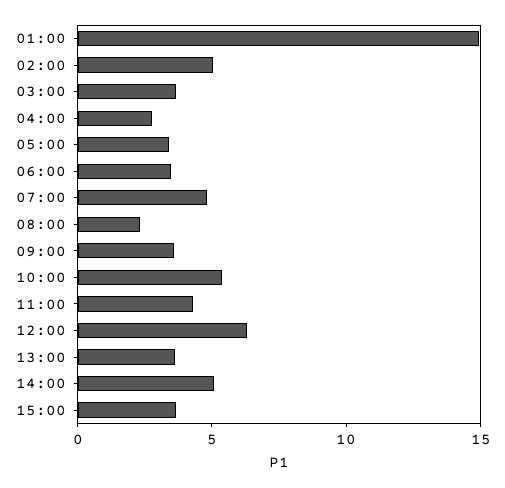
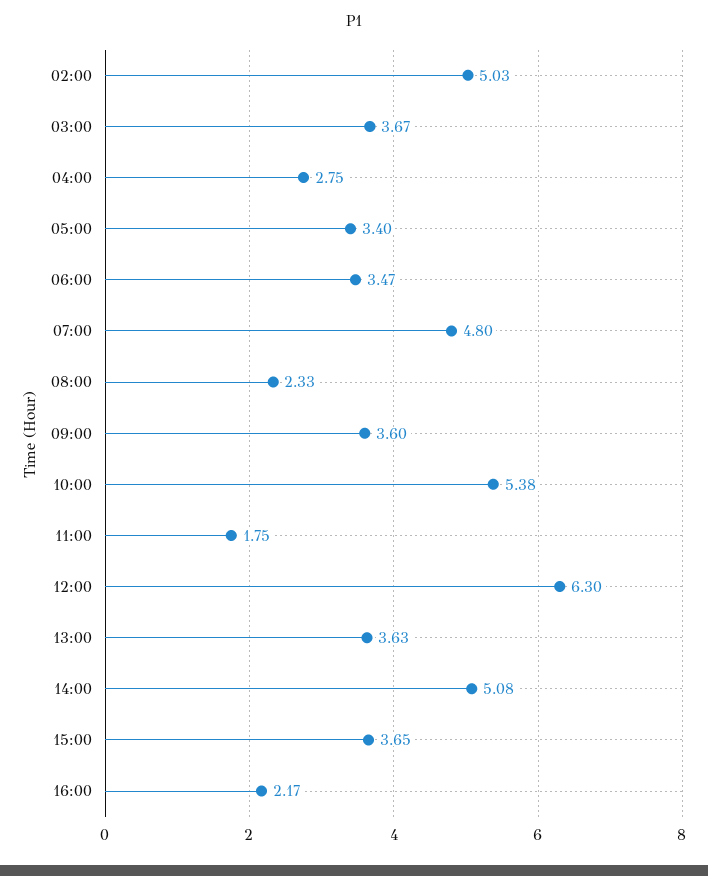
01:00: 15 -> none
11:00: 4 -> 1.75
16:00: none -> 2.17

